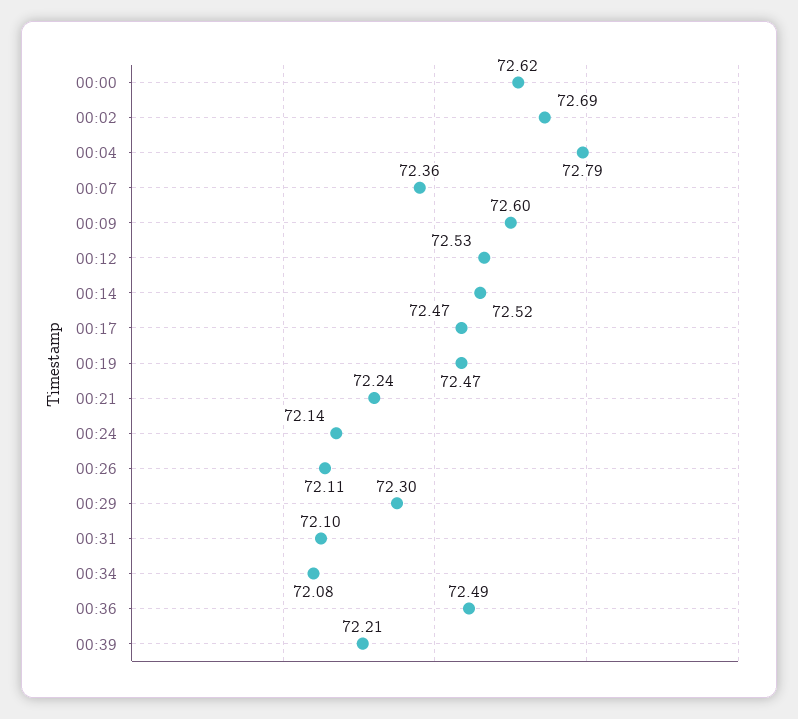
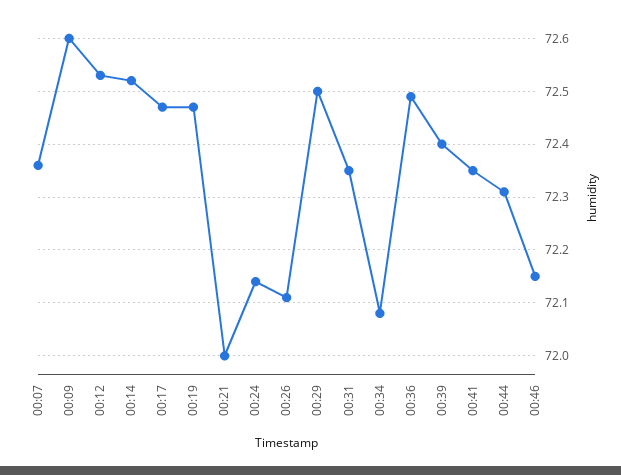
00:00: 72.62 -> none
00:02: 72.69 -> none
00:04: 72.79 -> none
00:21: 72.24 -> 72
00:29: 72.3 -> 72.5
00:31: 72.1 -> 72.35
00:39: 72.21 -> 72.4
00:41: none -> 72.35
00:44: none -> 72.3
00:46: none -> 72.15

